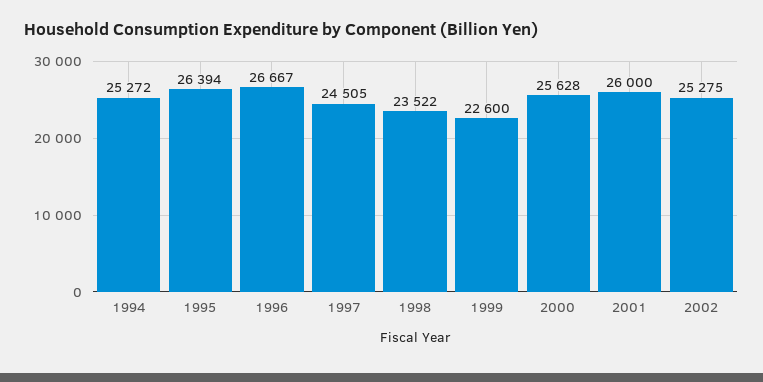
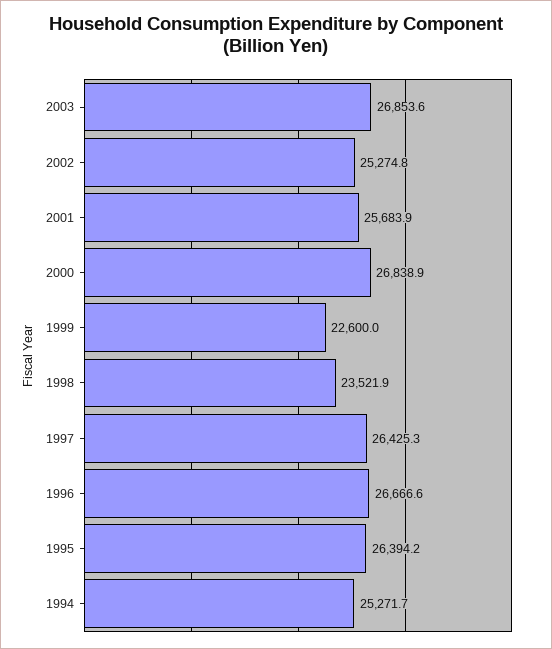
1997: 24505 -> 26425.3
2000: 25628 -> 26838.9
2001: 26000 -> 25683.9
2003: none -> 26853.6

